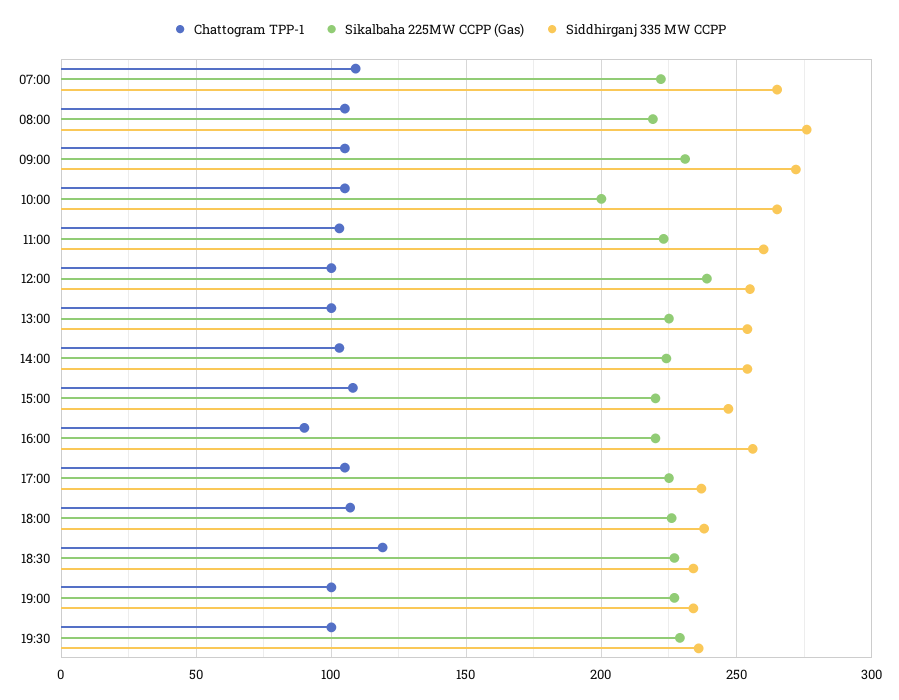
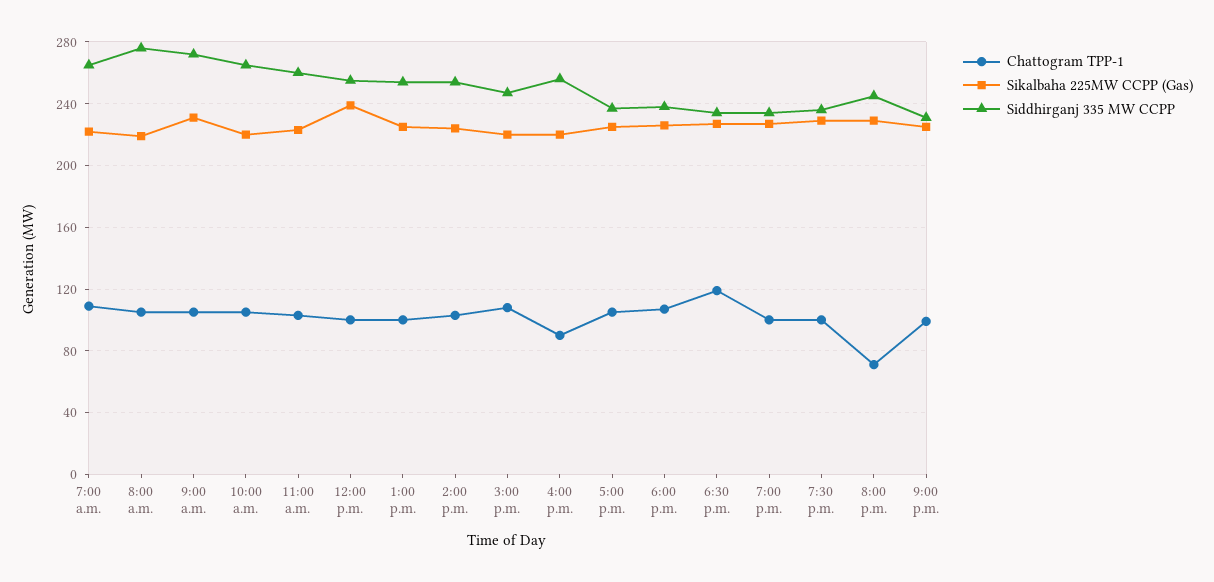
Sikalbaha 225MW CCPP (Gas), 10:00: 200 -> 220
Chattogram TPP-1, 8:00 p.m.: none -> 70
Sikalbaha 225MW CCPP (Gas), 8:00 p.m.: none -> 230
Siddhirganj 335 MW CCPP, 8:00 p.m.: none -> 245
Chattogram TPP-1, 9:00 p.m.: none -> 100
Sikalbaha 225MW CCPP (Gas), 9:00 p.m.: none -> 225
Siddhirganj 335 MW CCPP, 9:00 p.m.: none -> 230

